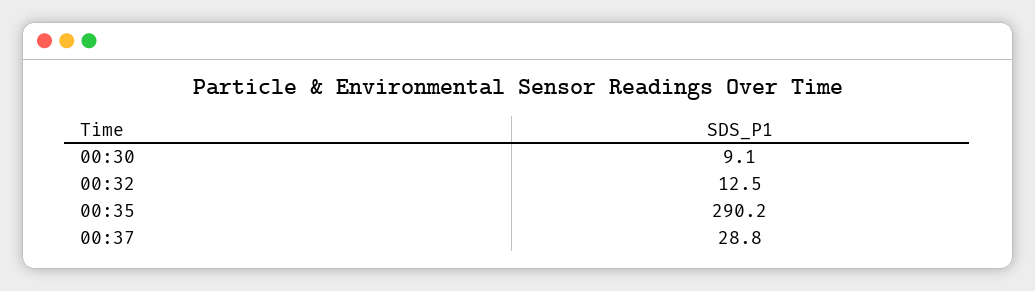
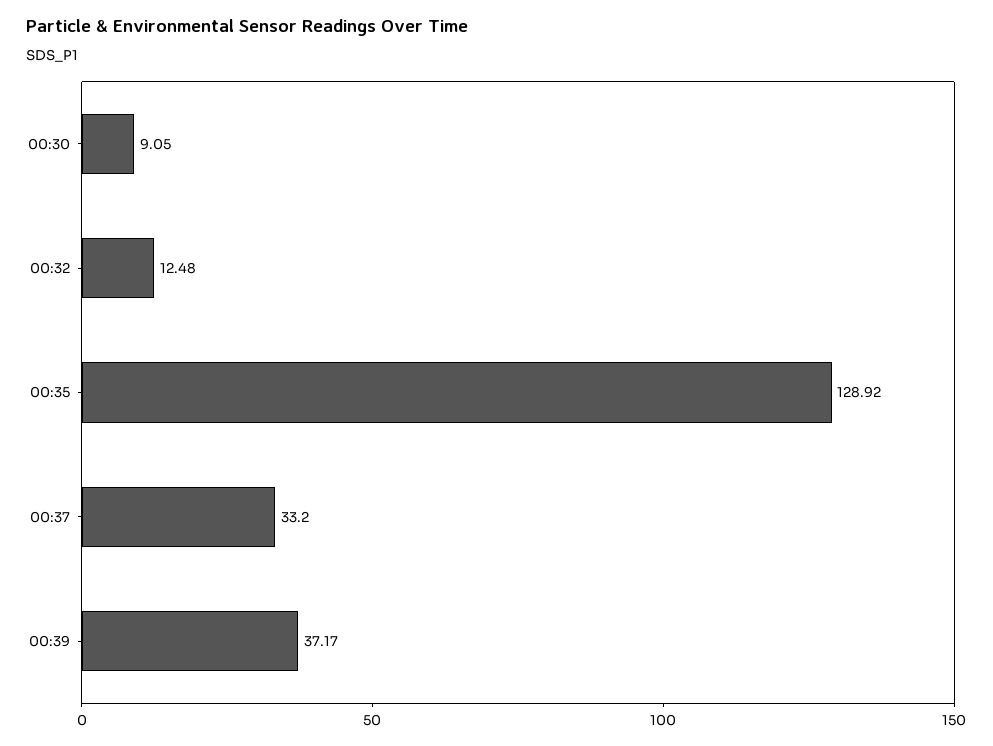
00:35: 290.2 -> 128.92
00:37: 28.8 -> 33.2
00:39: none -> 37.17

